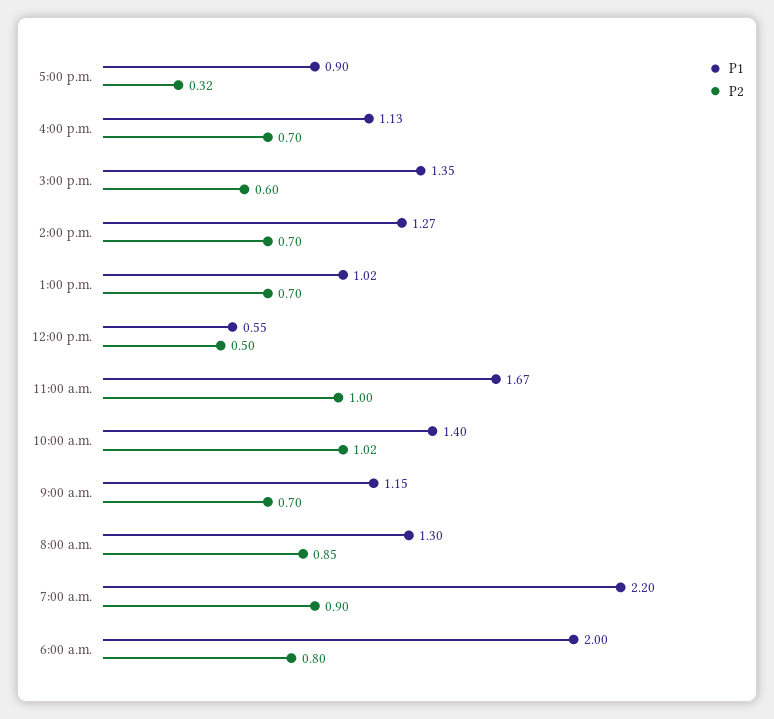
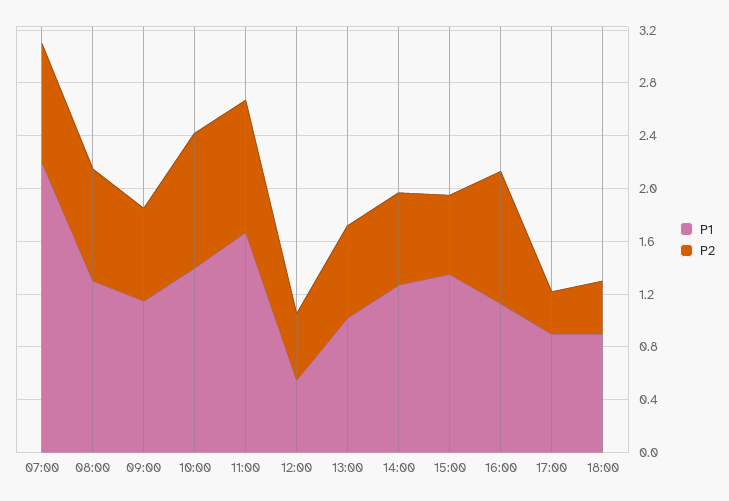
P2, 4:00 p.m.: 0.7 -> 1
P1, 6:00 a.m.: 2 -> none
P2, 6:00 a.m.: 0.8 -> none
P1, 18:00: none -> 0.9
P2, 18:00: none -> 0.4

